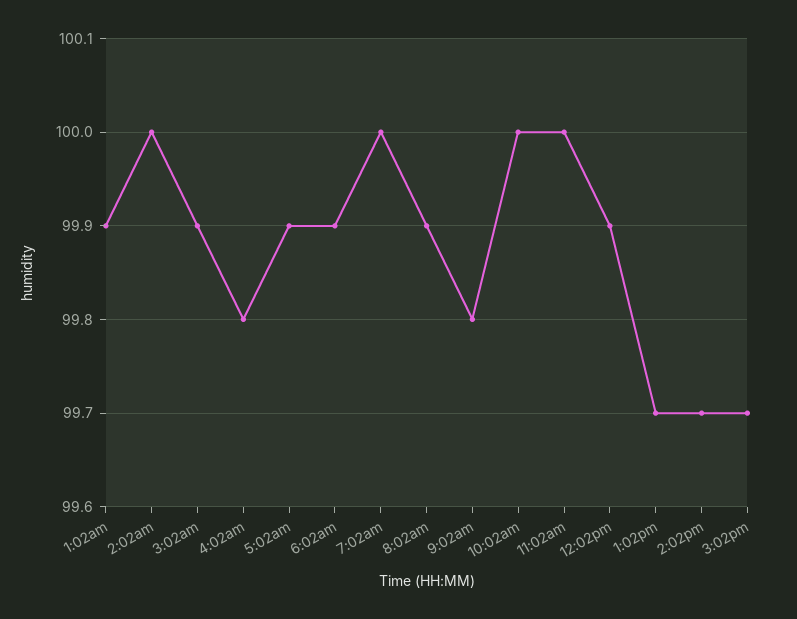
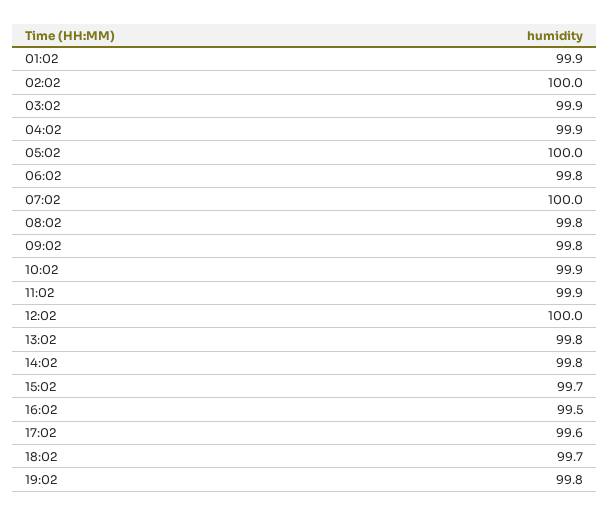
4:02am: 99.8 -> 99.9
5:02am: 99.9 -> 100
6:02am: 99.9 -> 99.8
8:02am: 99.9 -> 99.8
10:02am: 100 -> 99.9
11:02am: 100 -> 99.9
12:02pm: 99.9 -> 100
1:02pm: 99.7 -> 99.8
2:02pm: 99.7 -> 99.8
16:02: none -> 99.5
17:02: none -> 99.6
18:02: none -> 99.7
19:02: none -> 99.8

